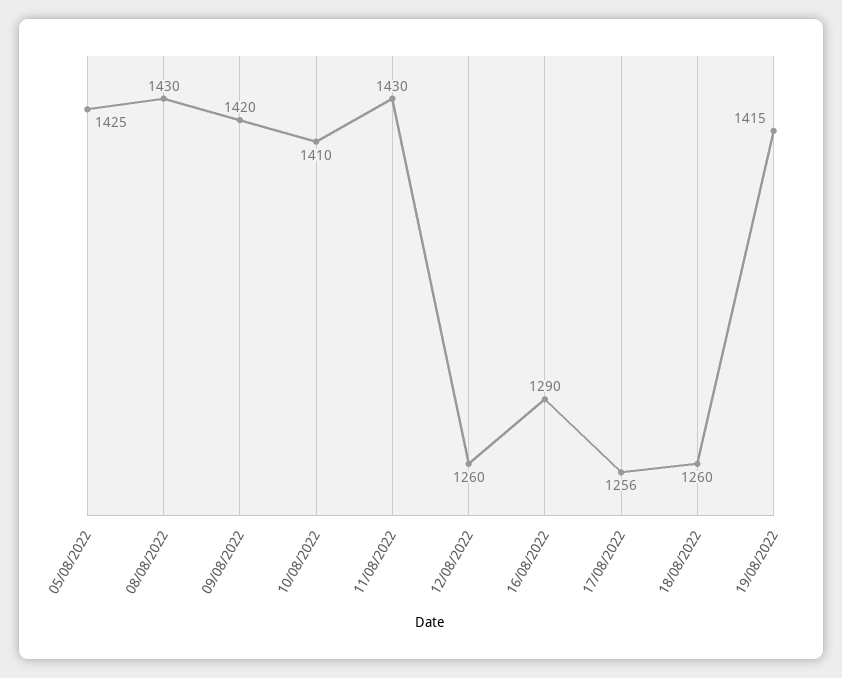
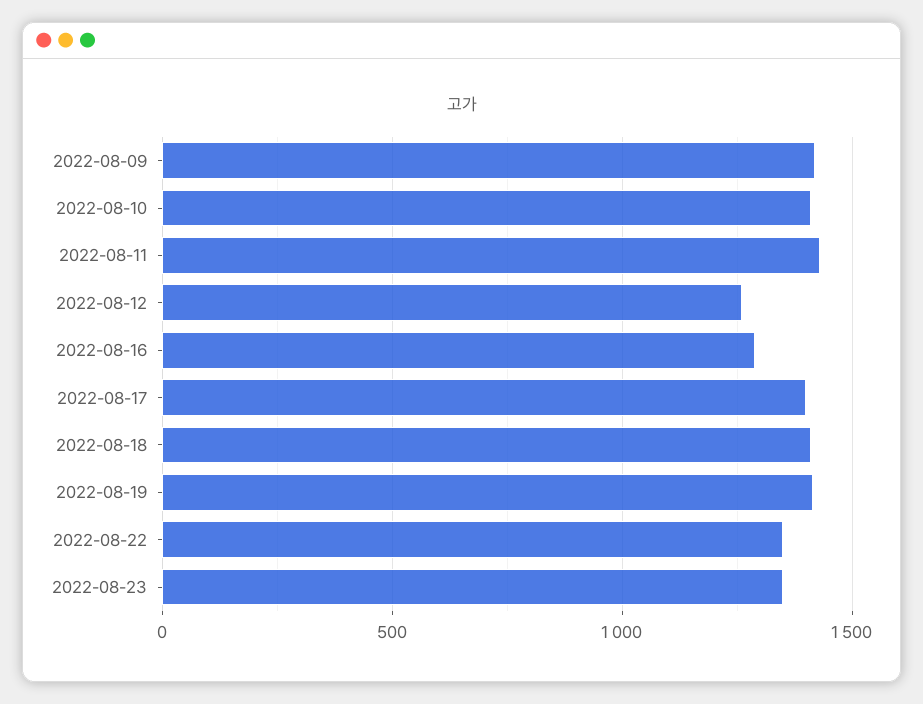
05/08/2022: 1425 -> none
08/08/2022: 1430 -> none
17/08/2022: 1256 -> 1400
18/08/2022: 1260 -> 1400
2022-08-22: none -> 1350
2022-08-23: none -> 1350

